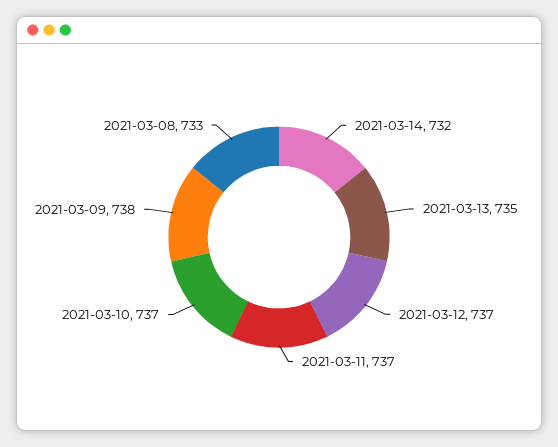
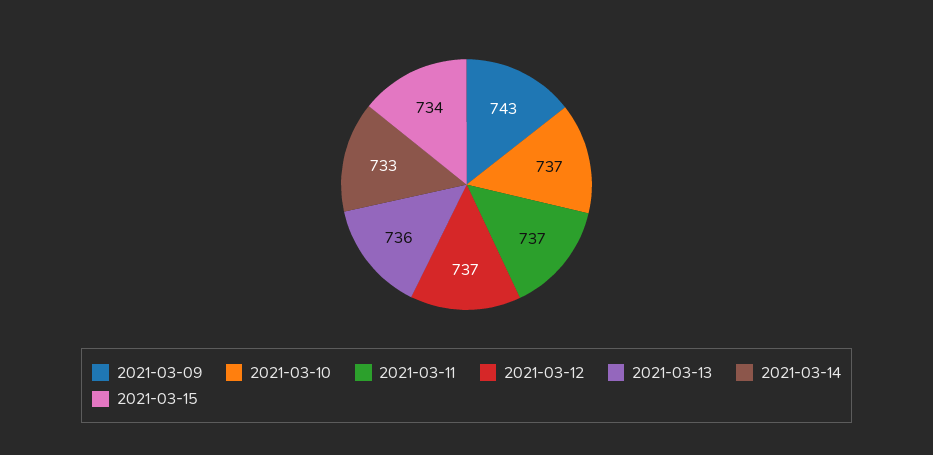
2021-03-14: 732 -> 733
2021-03-13: 735 -> 736
2021-03-09: 738 -> 743
2021-03-08: 733 -> none
2021-03-15: none -> 734

